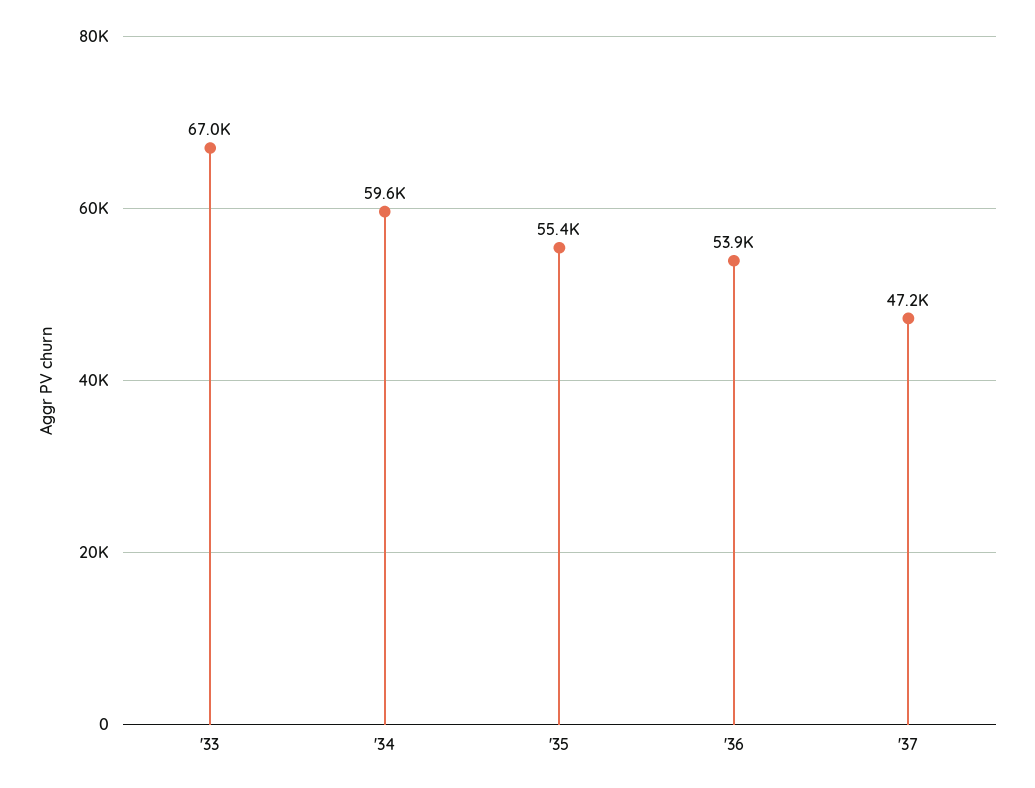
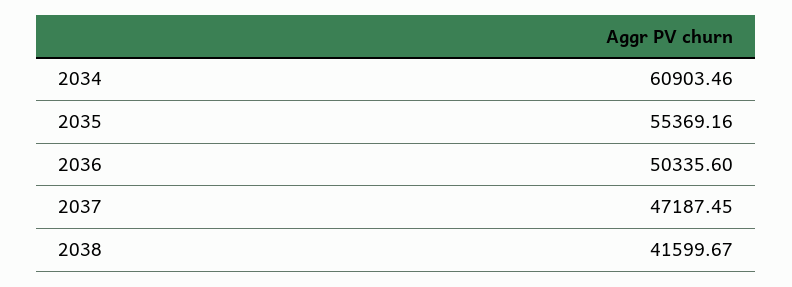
'33: 67000 -> none
'34: 59600 -> 60903.46
'36: 53900 -> 50335.6
2038: none -> 41599.67

